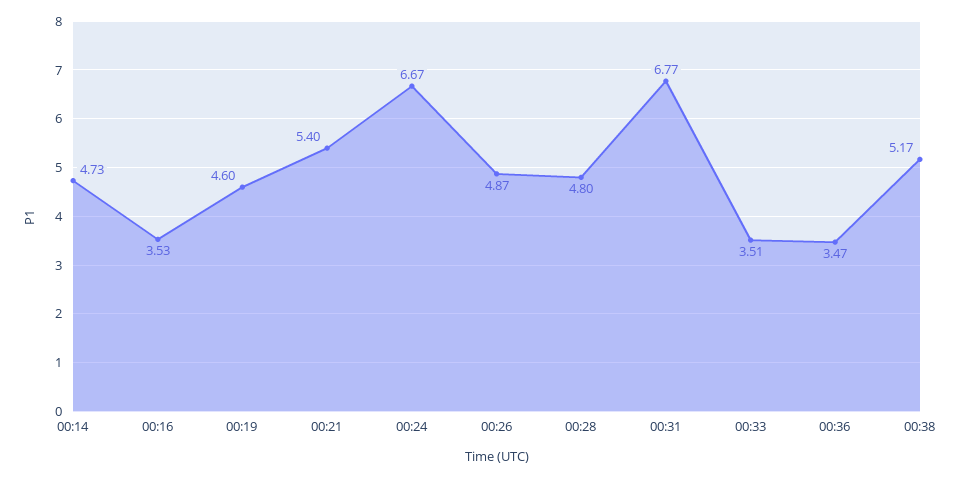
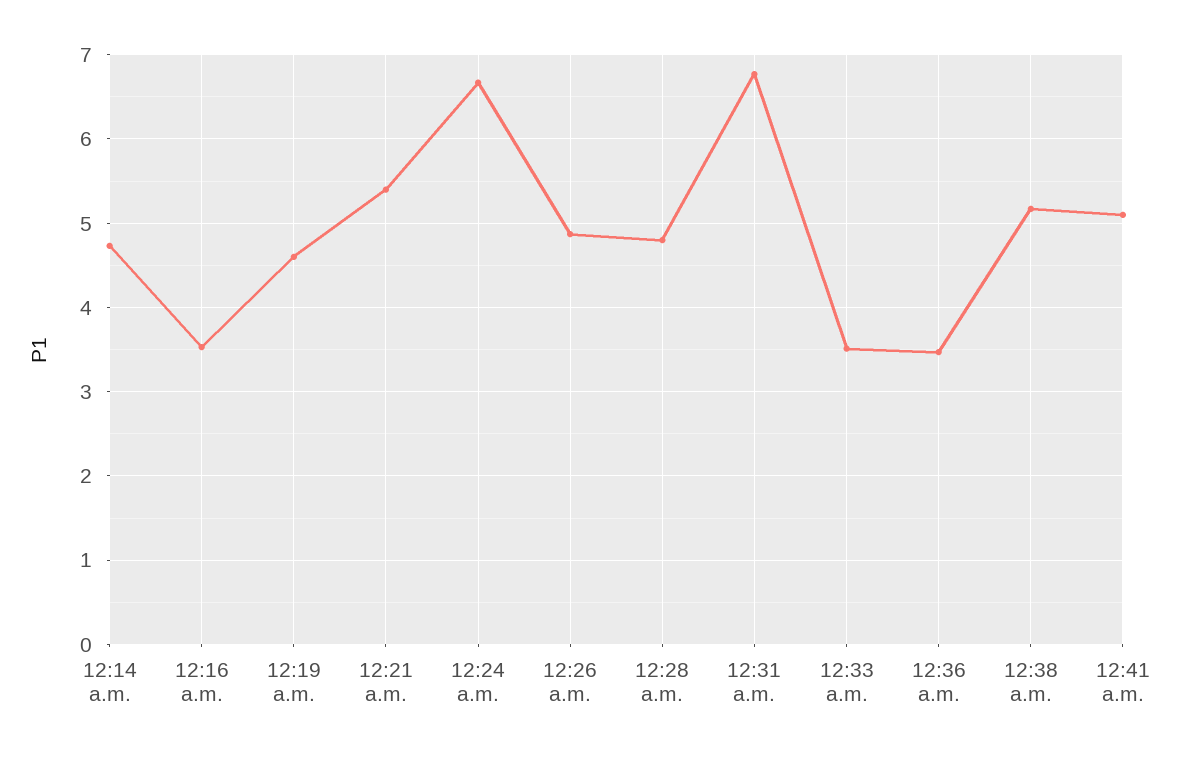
12:41 a.m.: none -> 5.1

